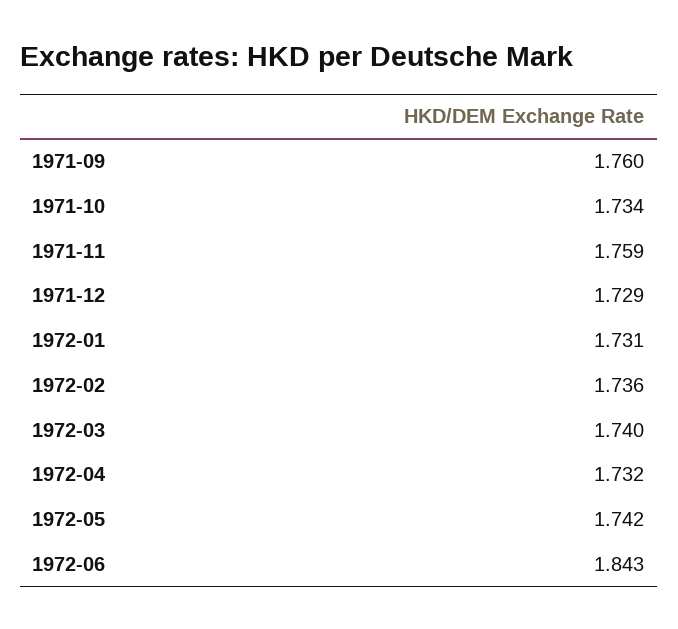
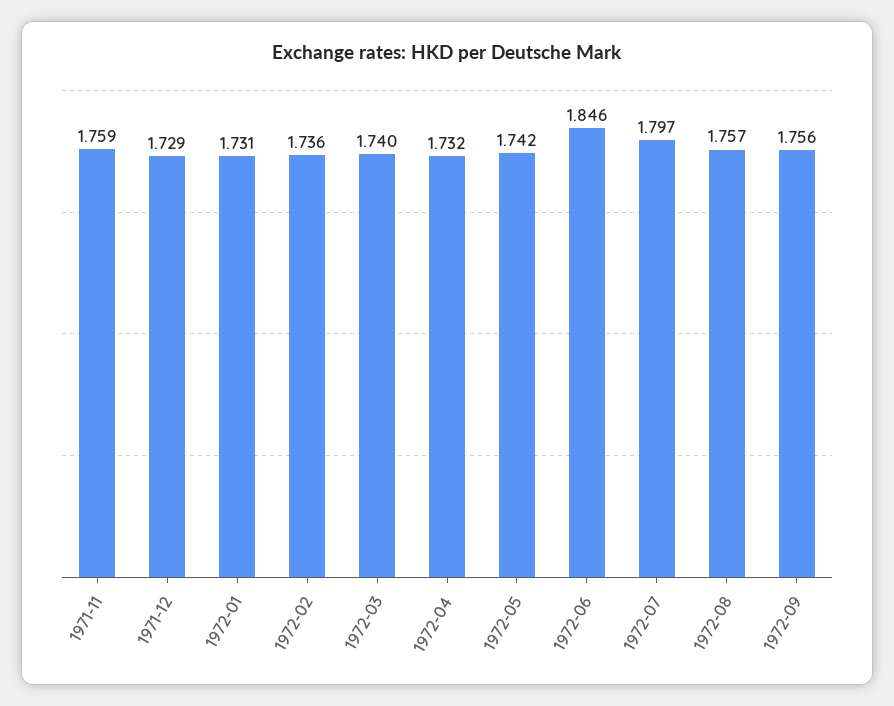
1971-09: 1.76 -> none
1971-10: 1.734 -> none
1972-06: 1.843 -> 1.846
1972-07: none -> 1.797
1972-08: none -> 1.757
1972-09: none -> 1.756

